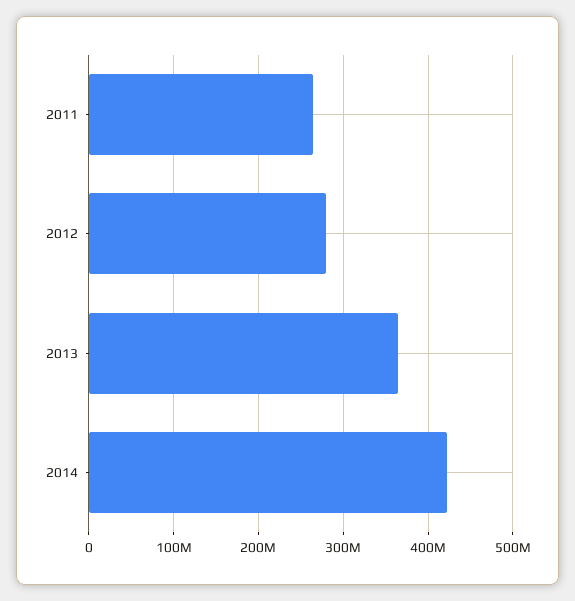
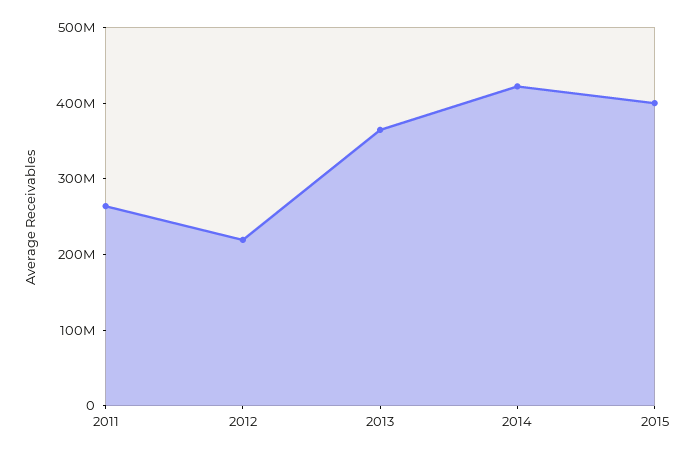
2012: 280000000 -> 220000000
2015: none -> 400000000

